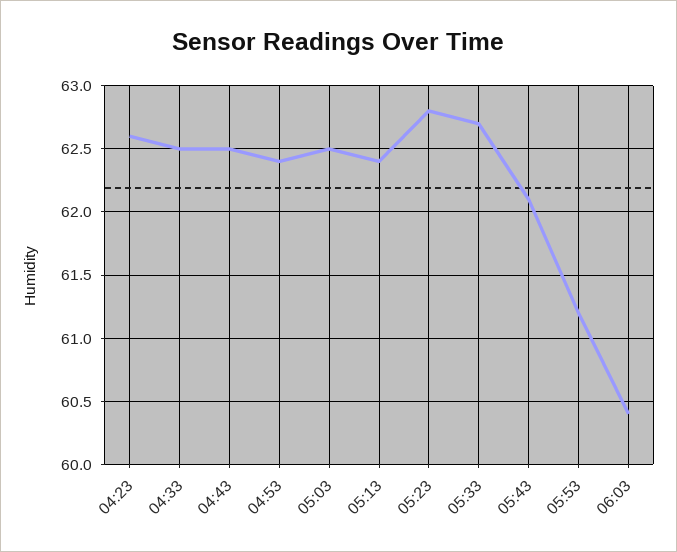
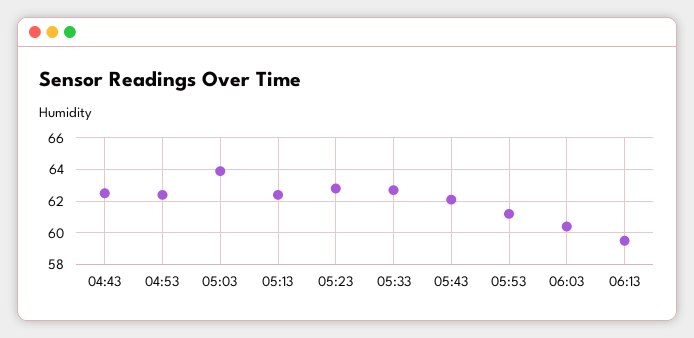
04:23: 62.6 -> none
04:33: 62.5 -> none
05:03: 62.5 -> 64
06:13: none -> 59.5

